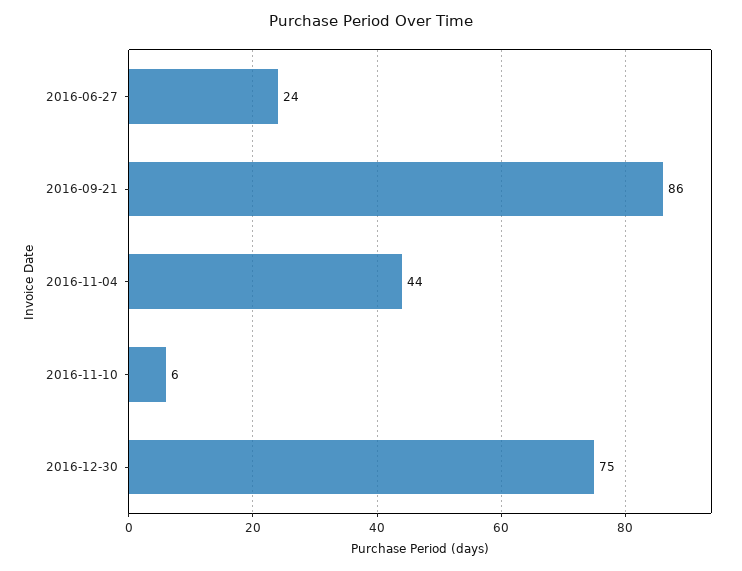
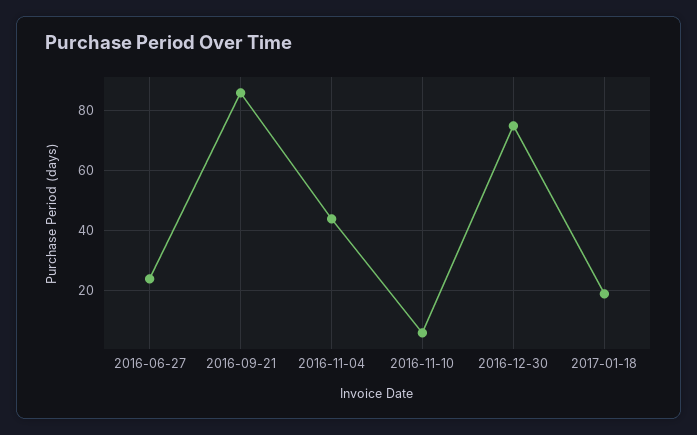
2017-01-18: none -> 20

